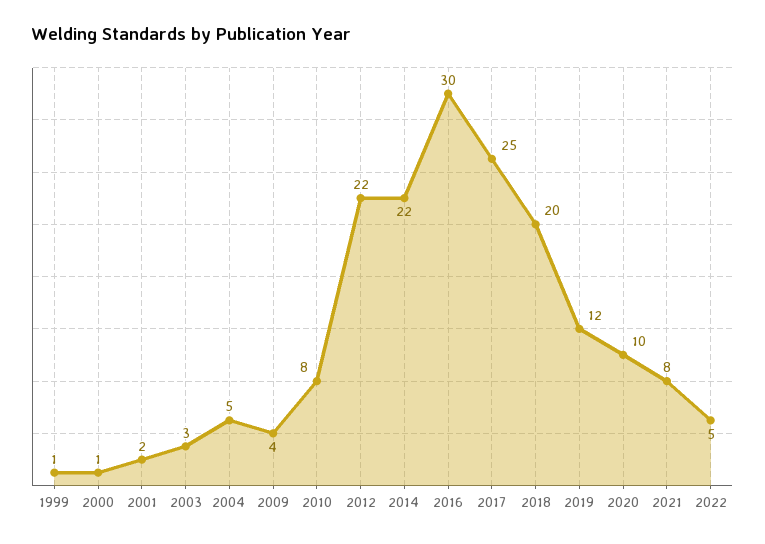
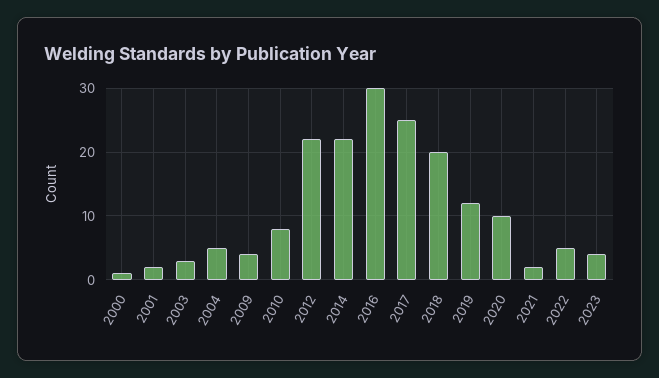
1999: 1 -> none
2021: 8 -> 2
2023: none -> 4

